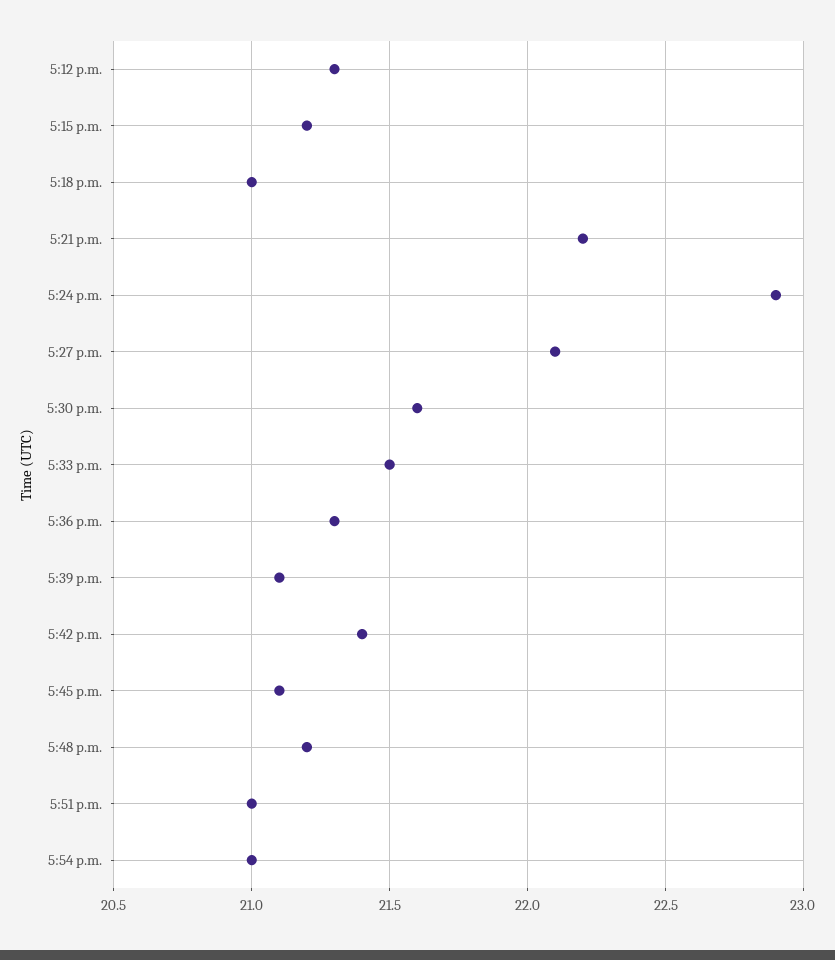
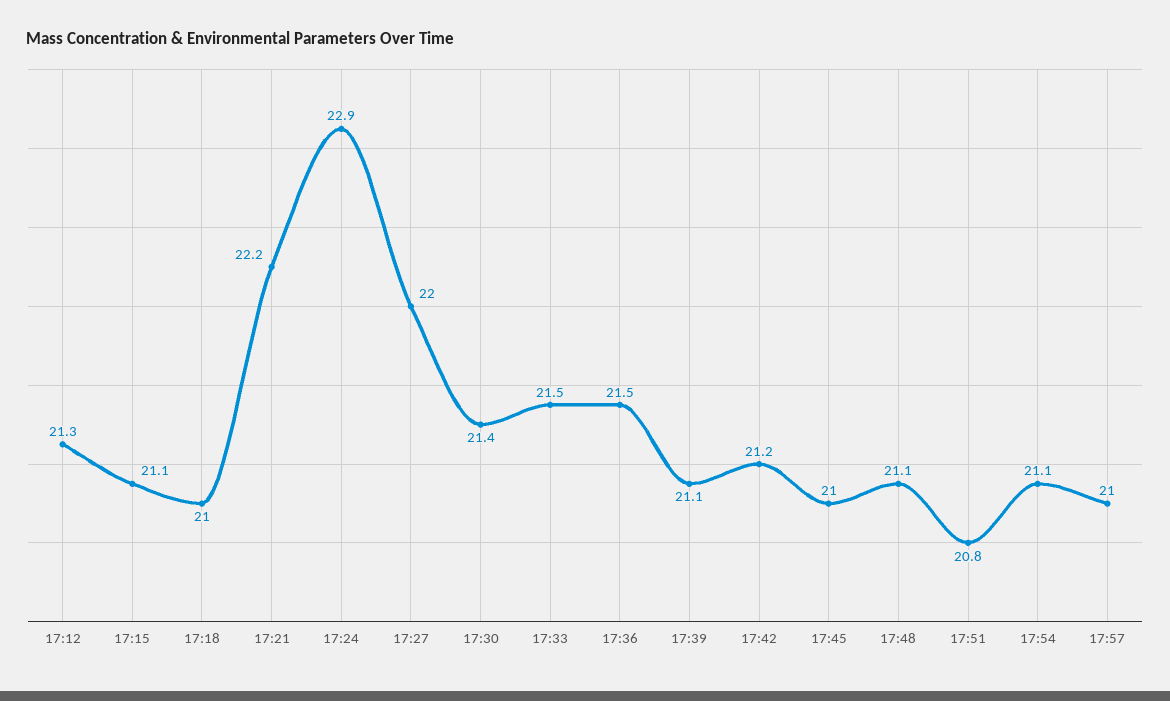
5:15 p.m.: 21.2 -> 21.1
5:27 p.m.: 22.1 -> 22
5:30 p.m.: 21.6 -> 21.4
5:36 p.m.: 21.3 -> 21.5
5:42 p.m.: 21.4 -> 21.2
5:45 p.m.: 21.1 -> 21
5:48 p.m.: 21.2 -> 21.1
5:51 p.m.: 21 -> 20.8
5:54 p.m.: 21 -> 21.1
17:57: none -> 21

